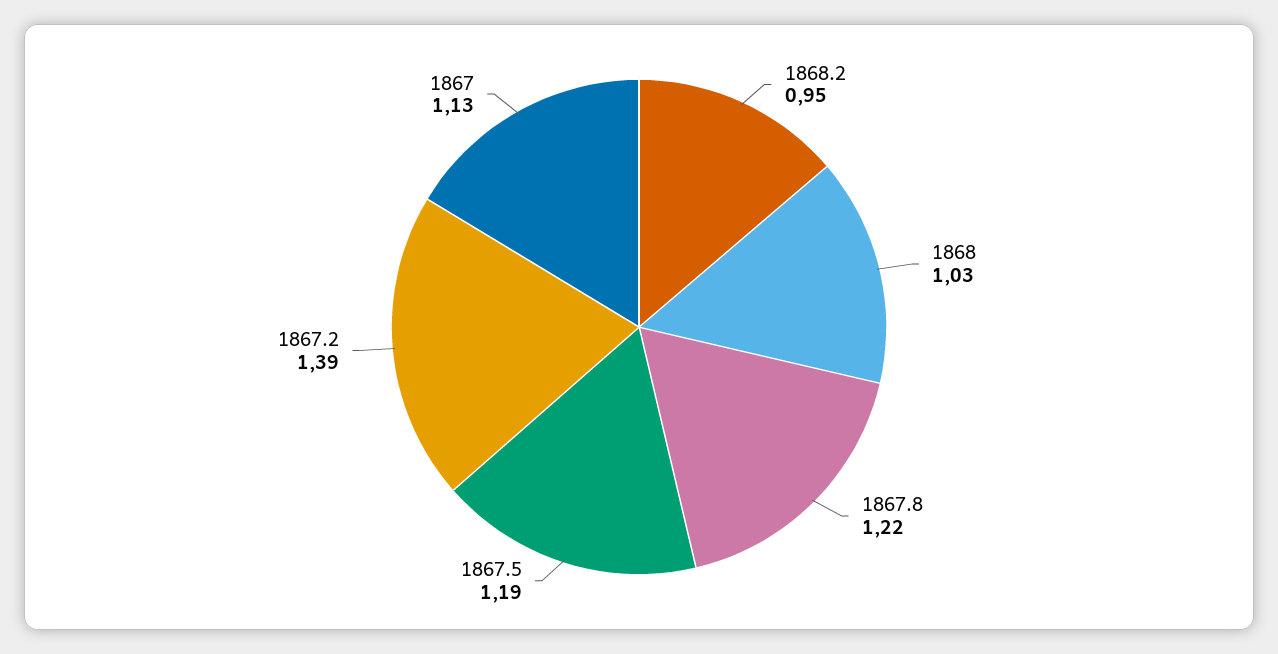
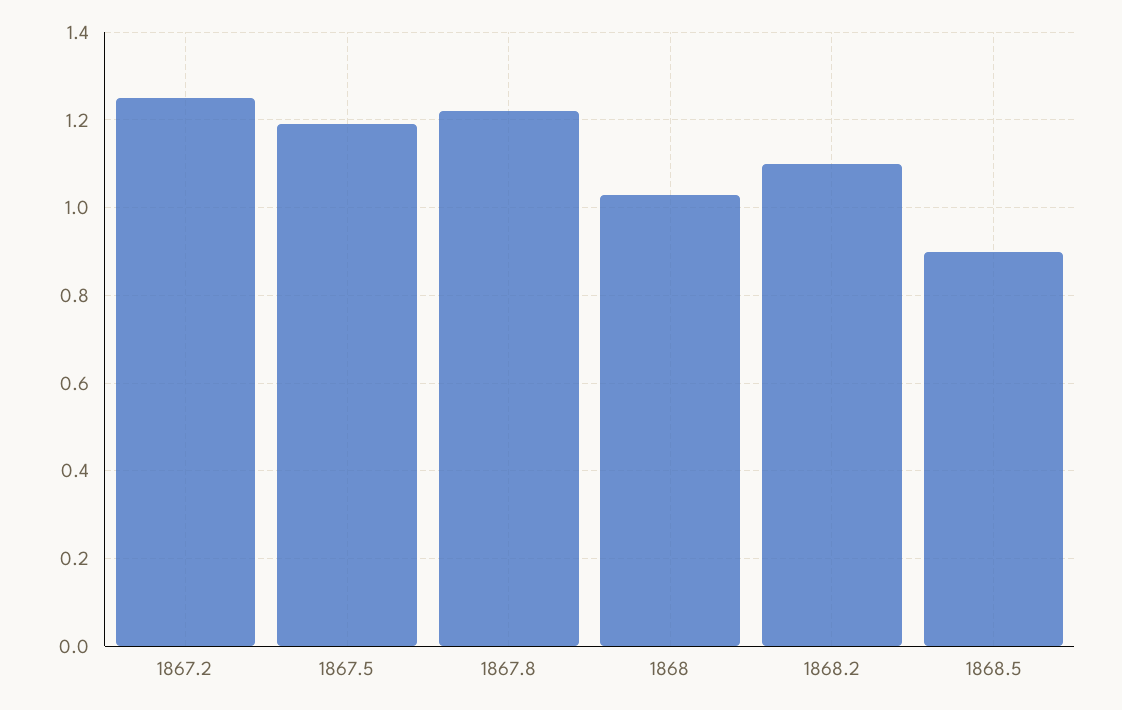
1868.2: 0.95 -> 1.1
1867.2: 1.39 -> 1.25
1867: 1.13 -> none
1868.5: none -> 0.9

